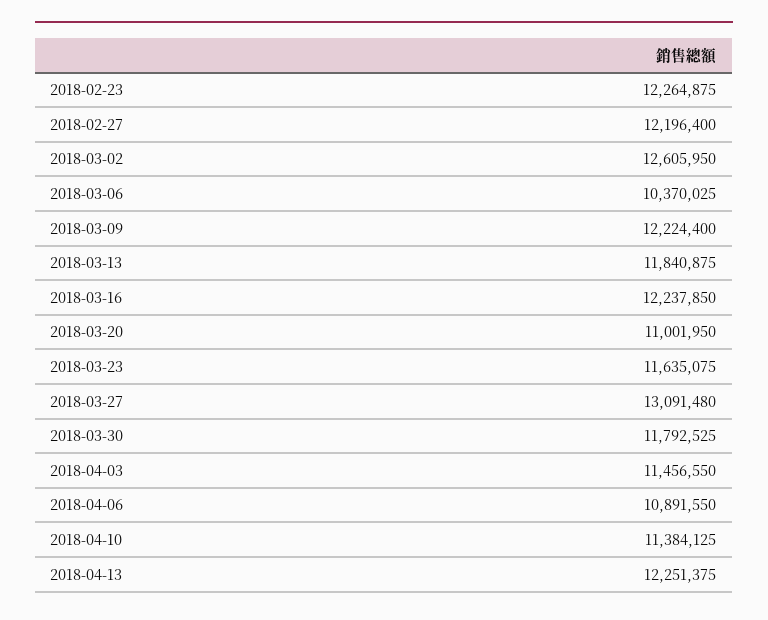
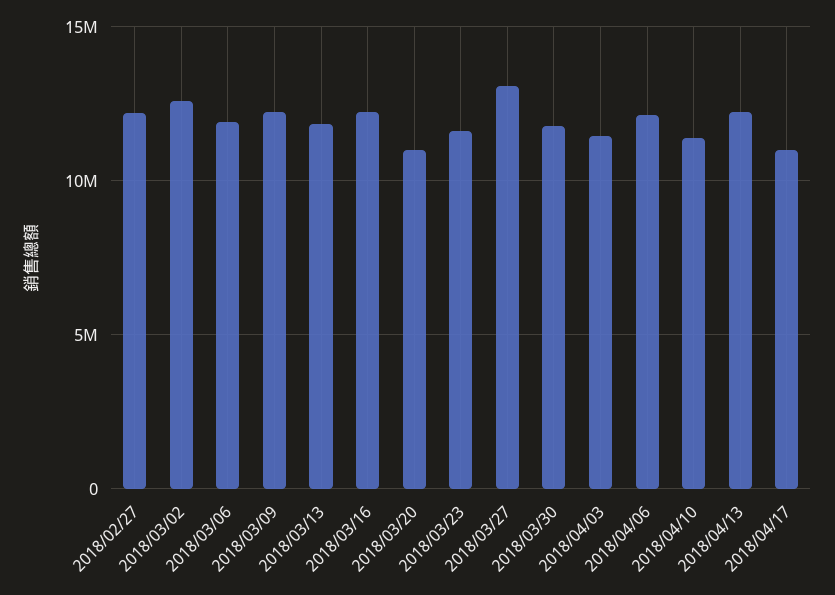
2018-02-23: 12264875 -> none
2018-03-06: 10370025 -> 12000000
2018-04-06: 10891550 -> 12000000
2018/04/17: none -> 11000000

